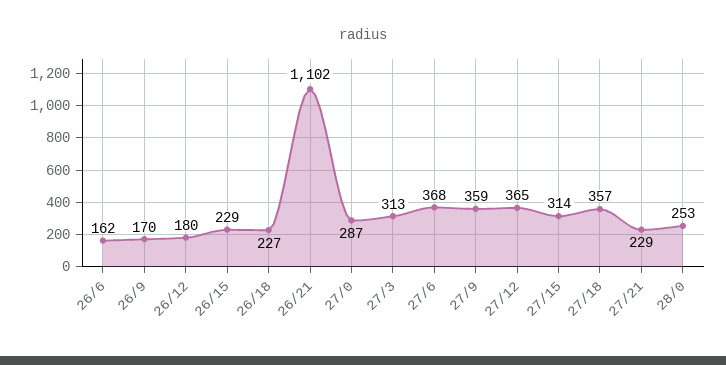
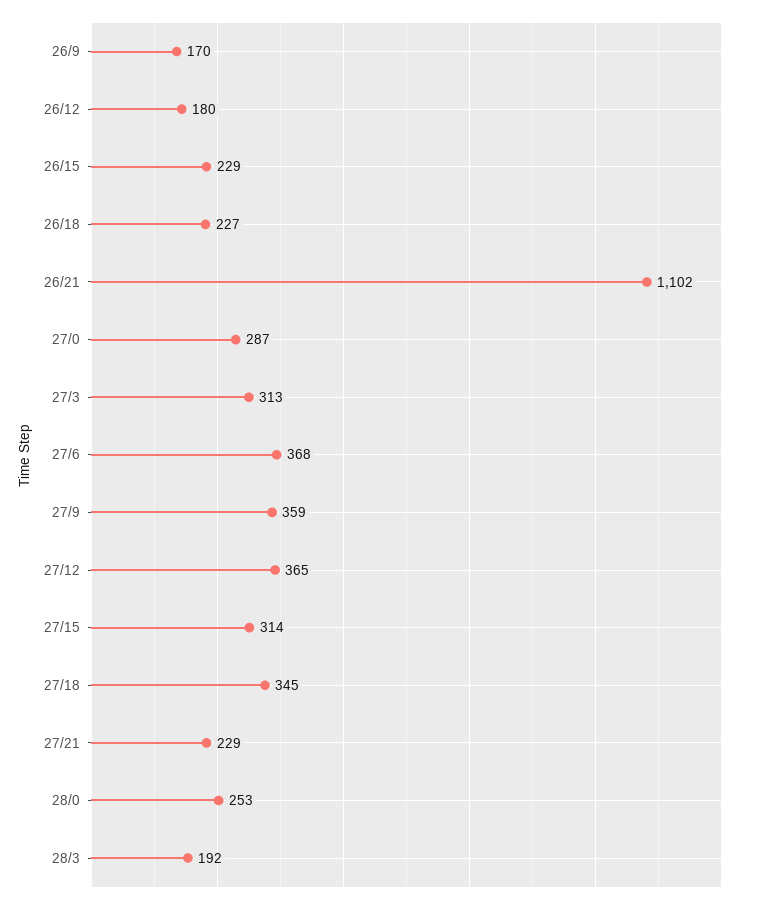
26/6: 162 -> none
27/18: 357 -> 345
28/3: none -> 192

